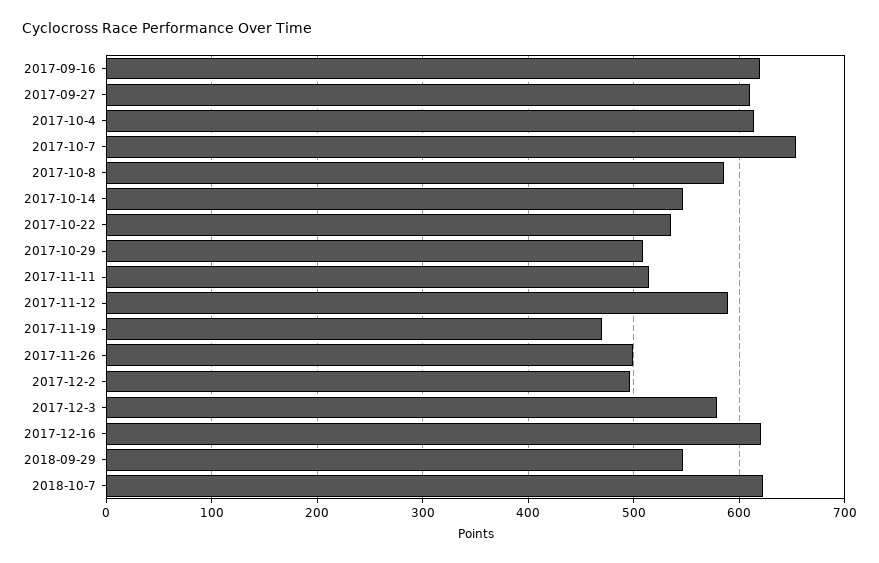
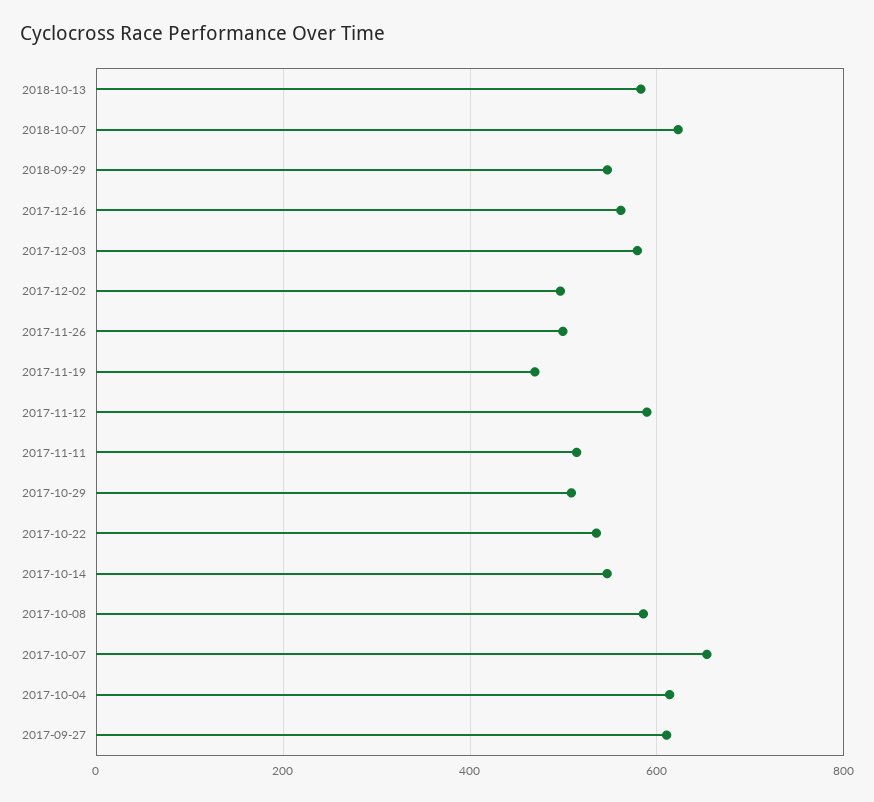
2017-09-16: 620 -> none
2017-12-16: 620 -> 560
2018-10-13: none -> 580

